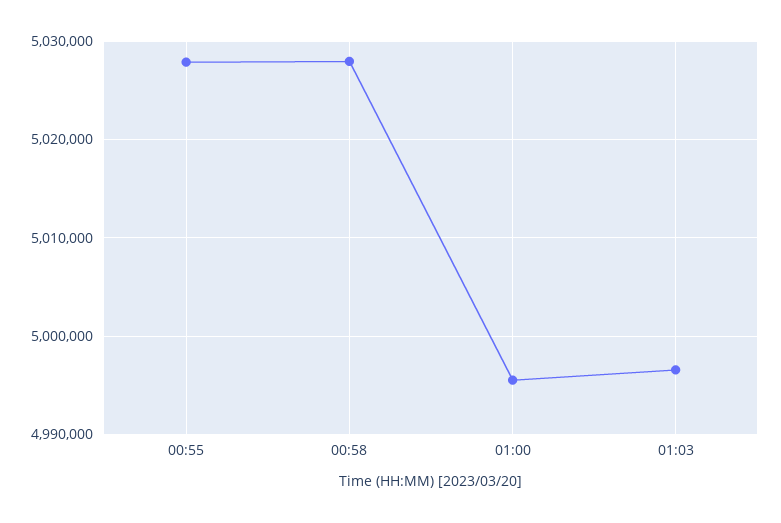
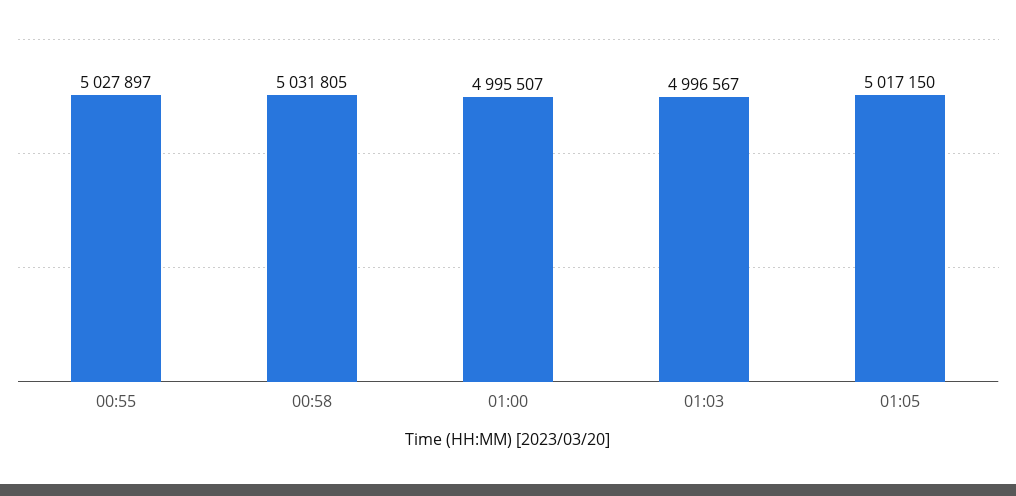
00:58: 5028000 -> 5031805
01:05: none -> 5017150

